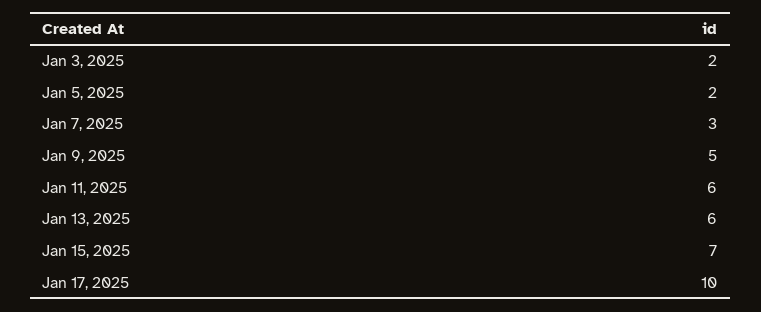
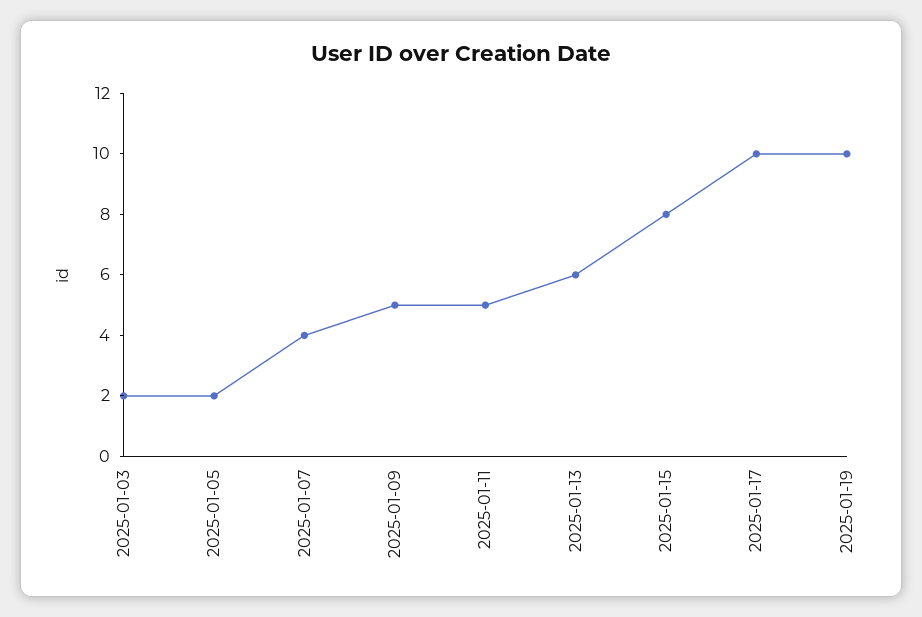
Jan 7, 2025: 3 -> 4
Jan 11, 2025: 6 -> 5
Jan 15, 2025: 7 -> 8
2025-01-19: none -> 10

